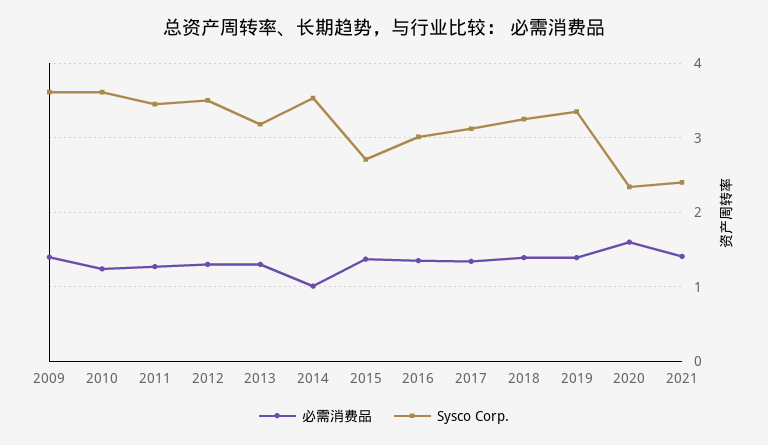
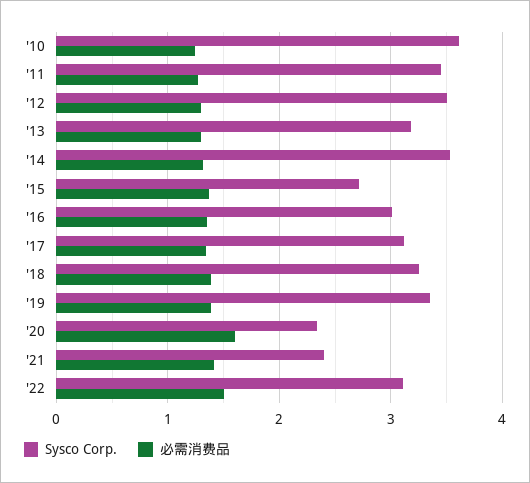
必需消费品, 2009: 1.4 -> none
Sysco Corp., 2009: 3.6 -> none
必需消费品, 2014: 1 -> 1.3
Sysco Corp., '22: none -> 3.1
必需消费品, '22: none -> 1.5

